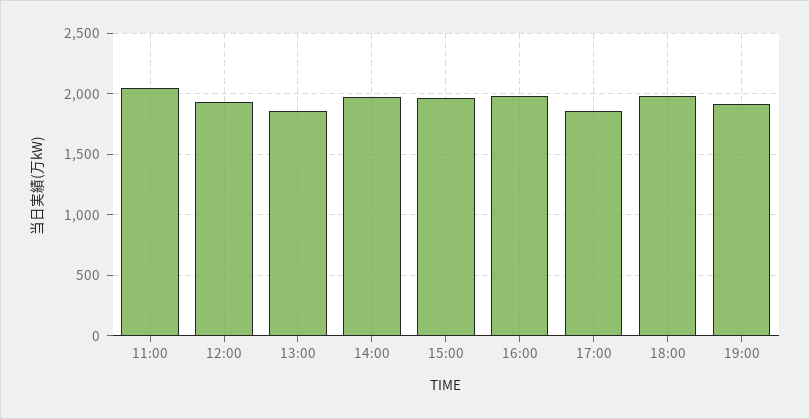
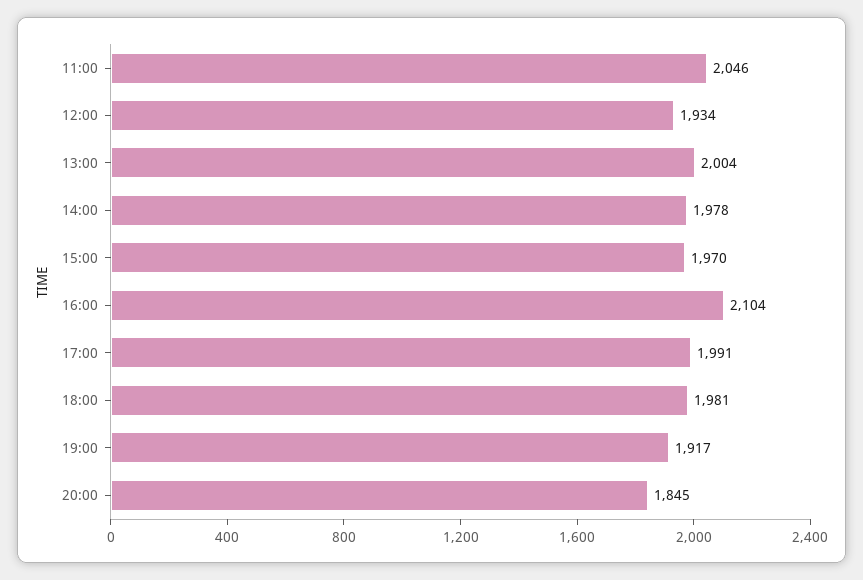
13:00: 1850 -> 2004
16:00: 2000 -> 2104
17:00: 1850 -> 1991
20:00: none -> 1845

